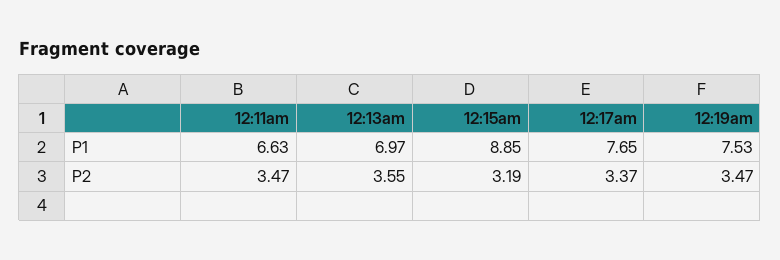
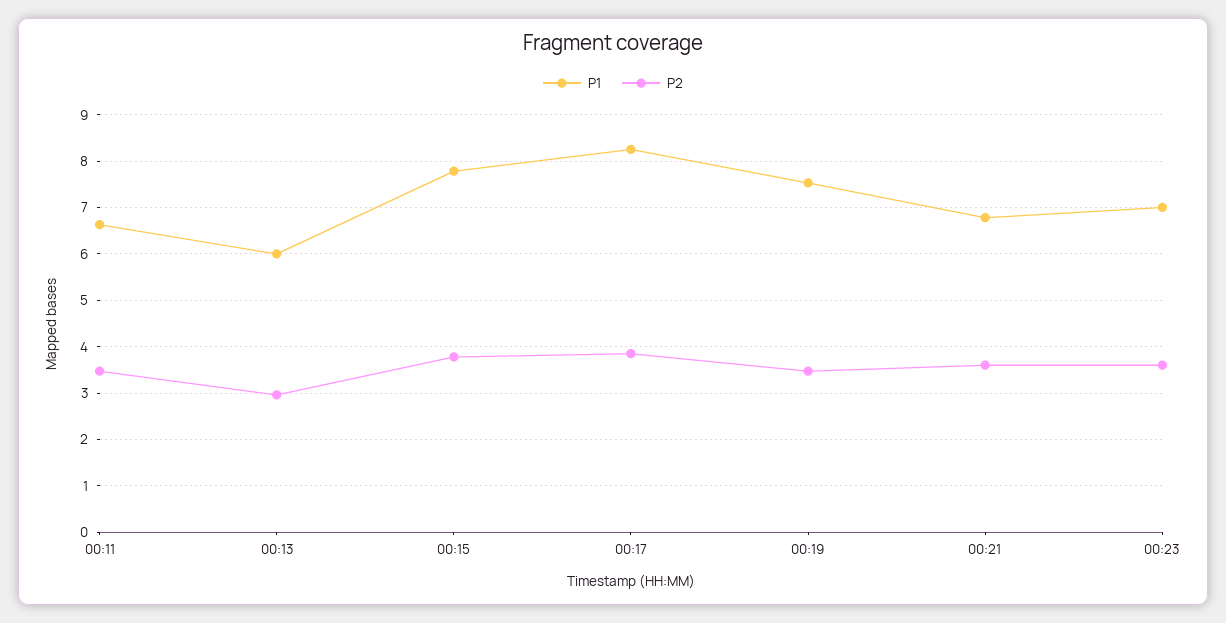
P1, 12:13am: 6.97 -> 6
P1, 12:15am: 8.85 -> 7.8
P1, 12:17am: 7.65 -> 8.2
P2, 12:13am: 3.55 -> 3
P2, 12:15am: 3.19 -> 3.8
P2, 12:17am: 3.37 -> 3.8
P1, 00:21: none -> 6.8
P2, 00:21: none -> 3.6
P1, 00:23: none -> 7
P2, 00:23: none -> 3.6

